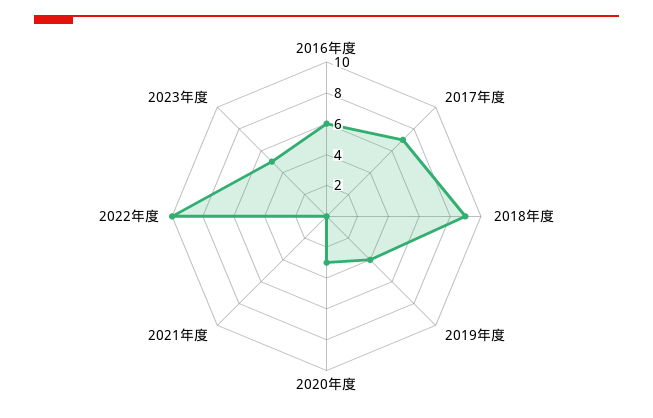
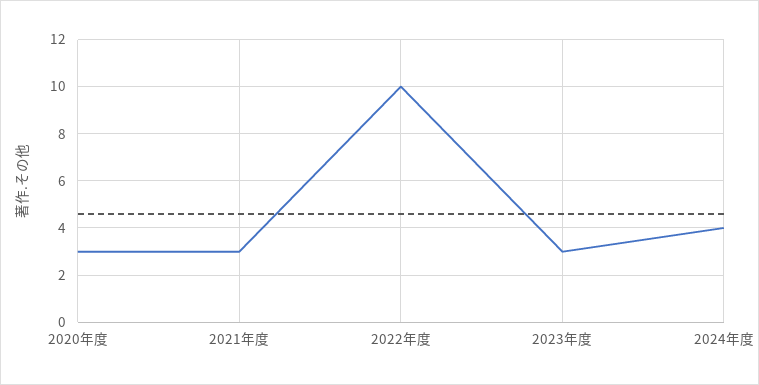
2016年度: 6 -> none
2017年度: 7 -> none
2018年度: 9 -> none
2019年度: 4 -> none
2021年度: 0 -> 3
2023年度: 5 -> 3
2024年度: none -> 4

